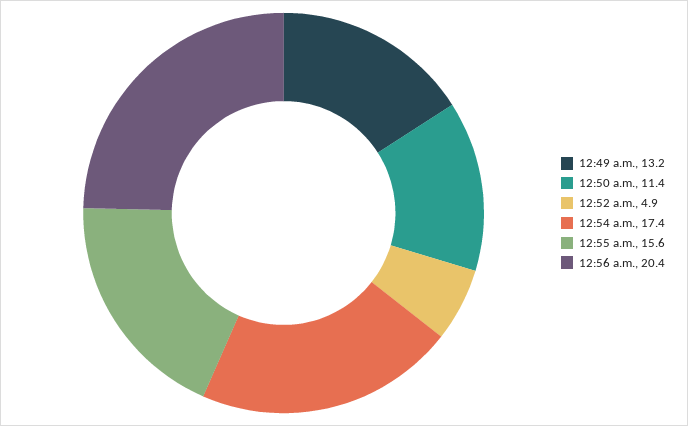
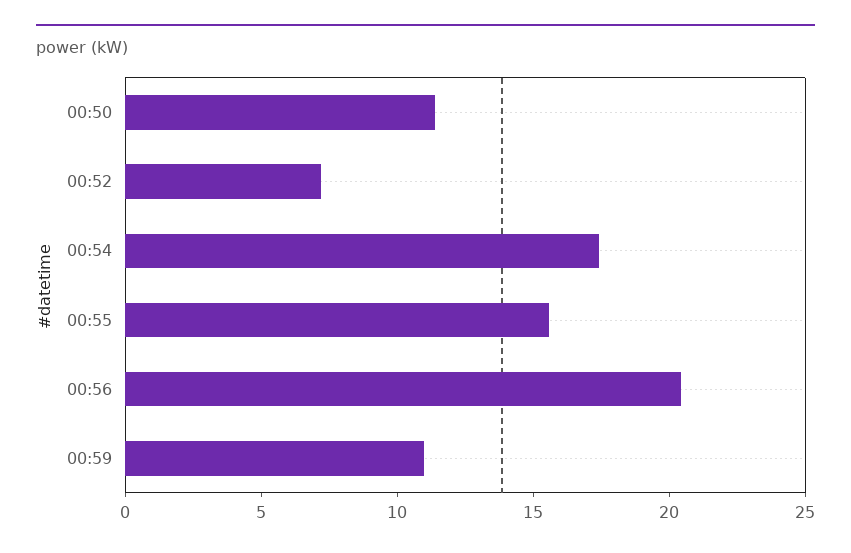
12:49 a.m.: 13.2 -> none
12:52 a.m.: 4.9 -> 7
00:59: none -> 11

